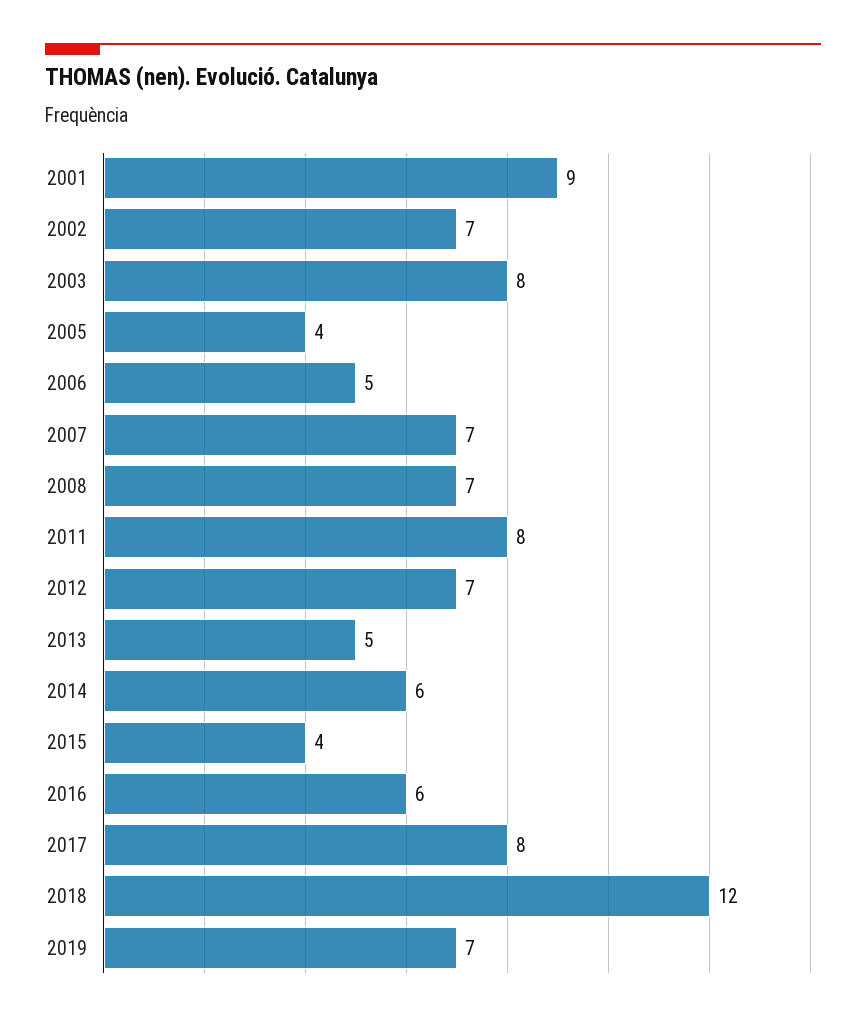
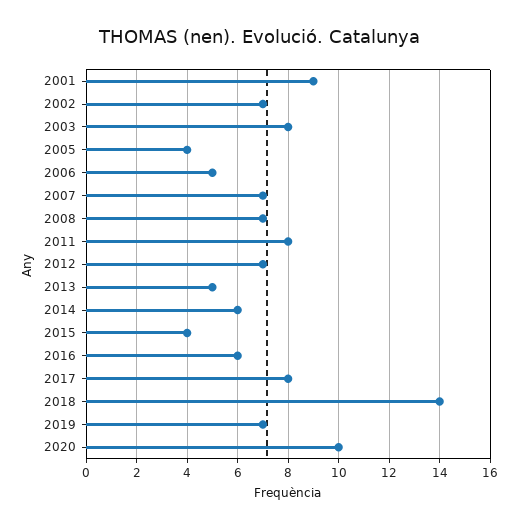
2018: 12 -> 14
2020: none -> 10

